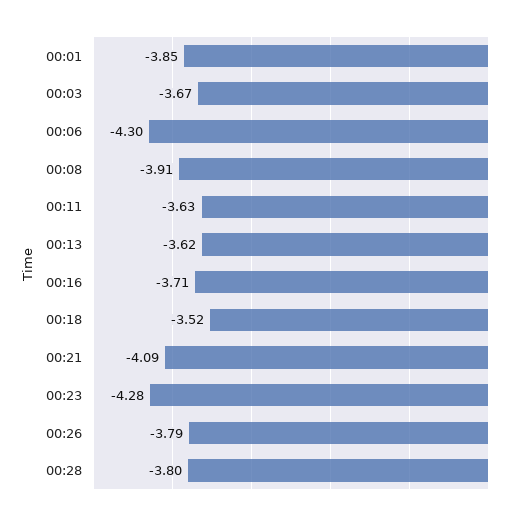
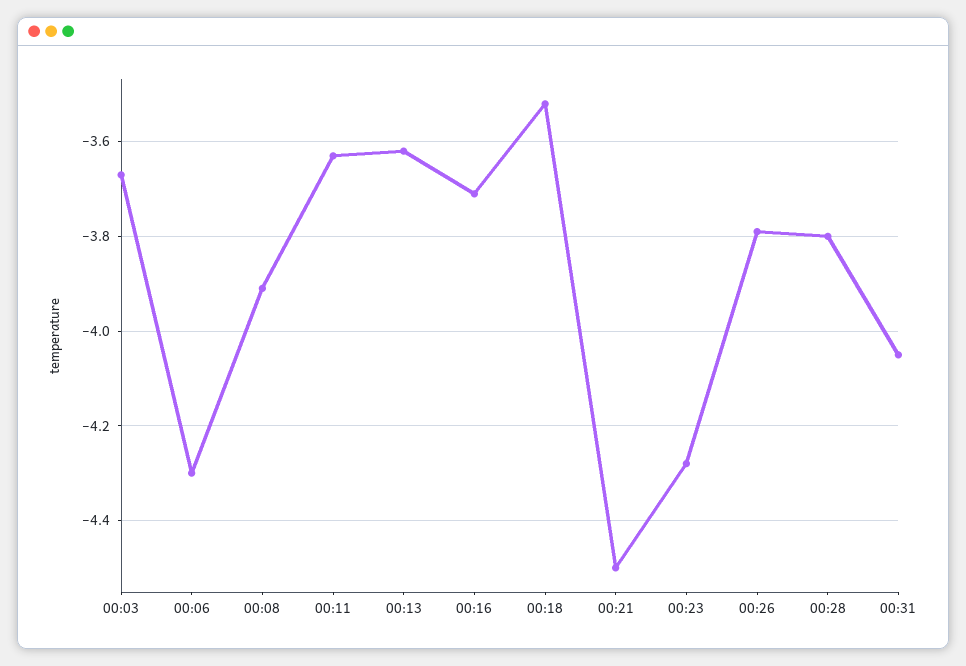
00:01: -3.85 -> none
00:21: -4.09 -> -4.5
00:31: none -> -4.05

